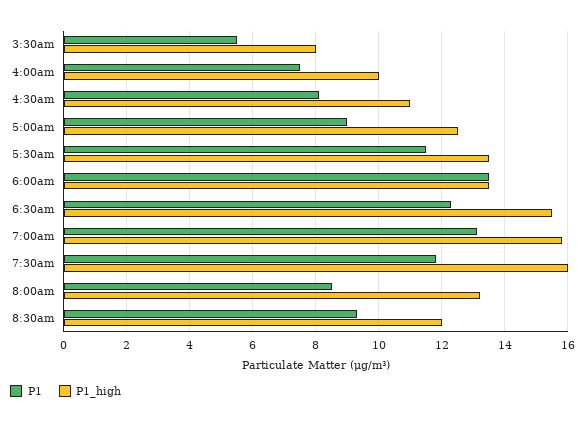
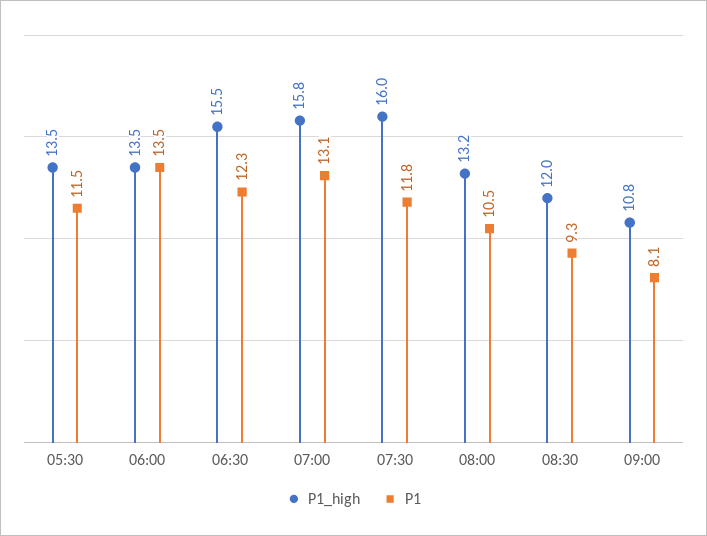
P1, 3:30am: 5.5 -> none
P1_high, 3:30am: 8 -> none
P1, 4:00am: 7.5 -> none
P1_high, 4:00am: 10 -> none
P1, 4:30am: 8 -> none
P1_high, 4:30am: 11 -> none
P1, 5:00am: 9 -> none
P1_high, 5:00am: 12.5 -> none
P1, 8:00am: 8.5 -> 10.5
P1_high, 09:00: none -> 10.8
P1, 09:00: none -> 8.1

